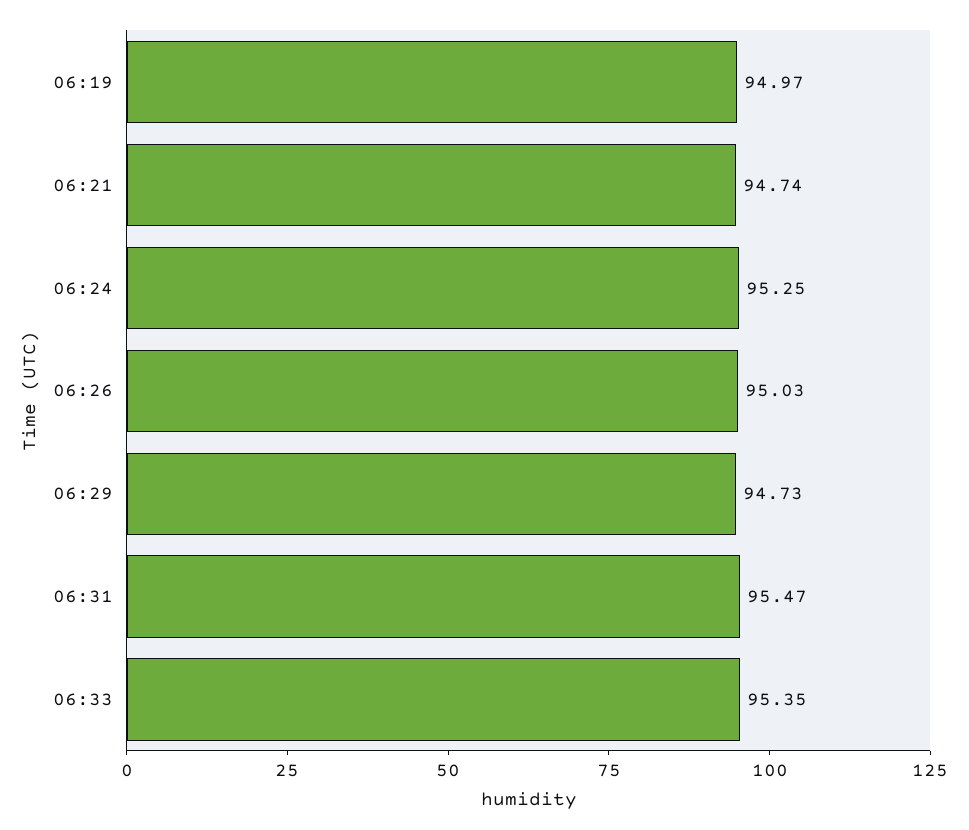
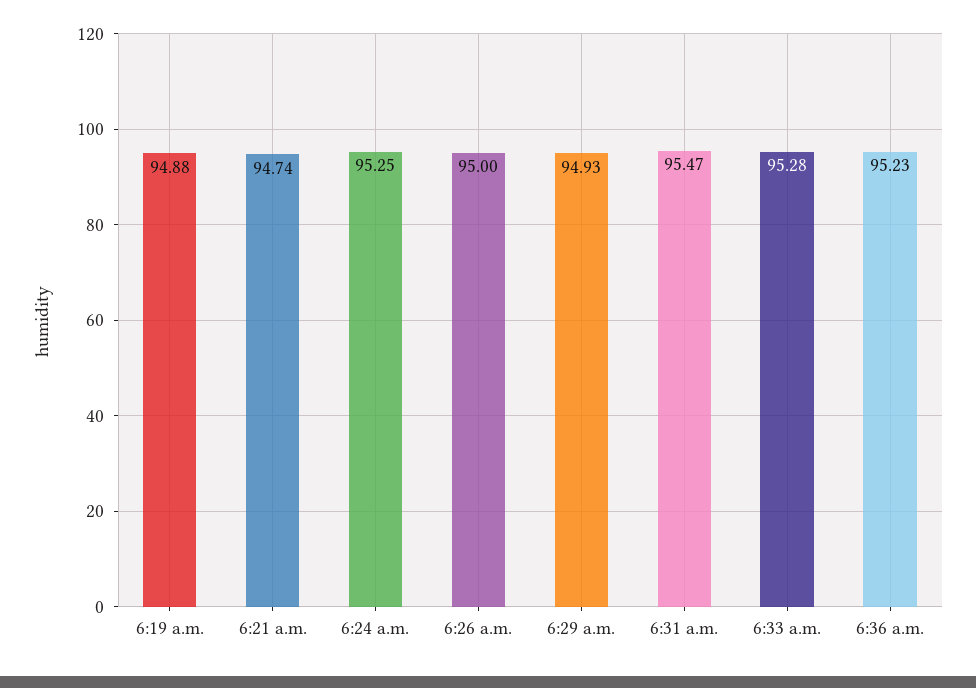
06:19: 94.97 -> 94.88
06:26: 95.03 -> 95
06:29: 94.73 -> 94.93
06:33: 95.35 -> 95.28
6:36 a.m.: none -> 95.23

